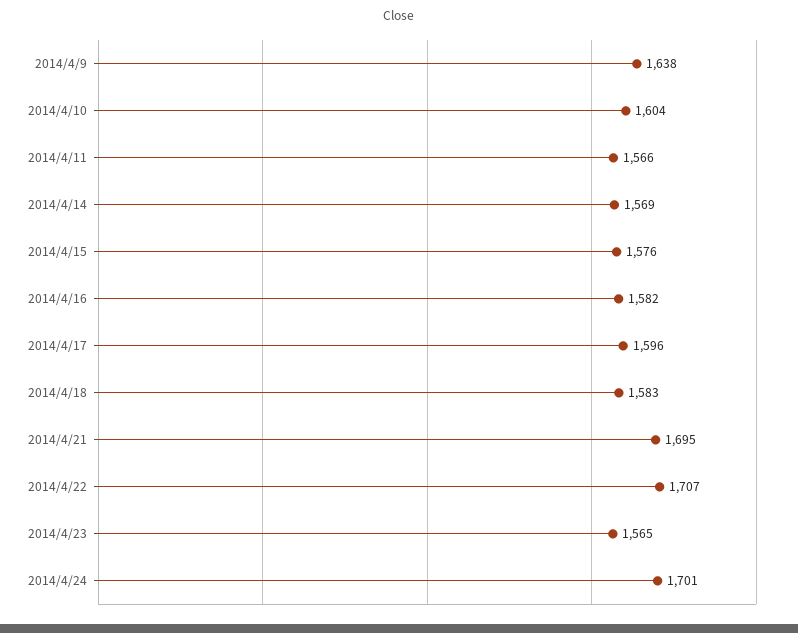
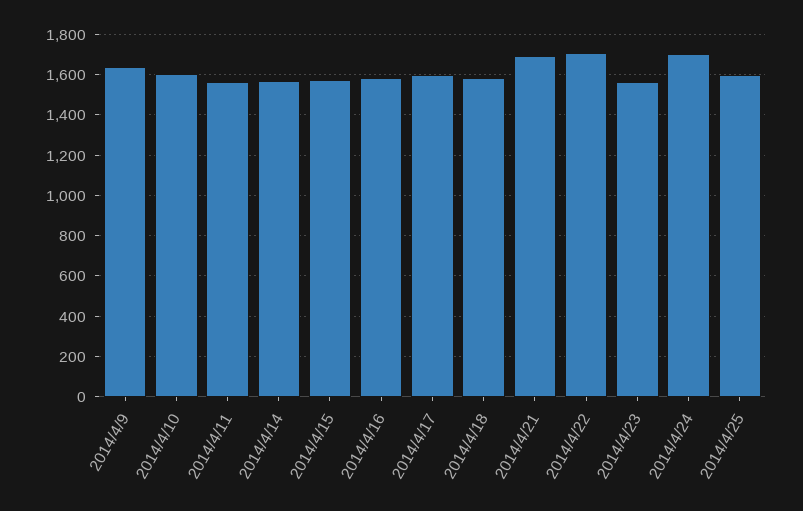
2014/4/25: none -> 1600

